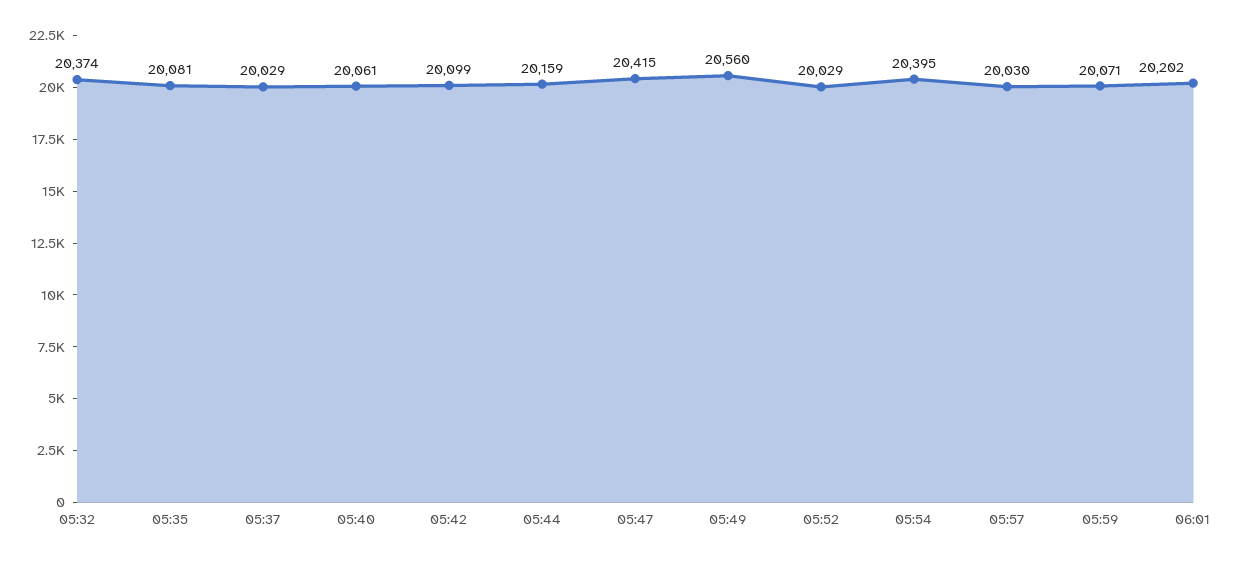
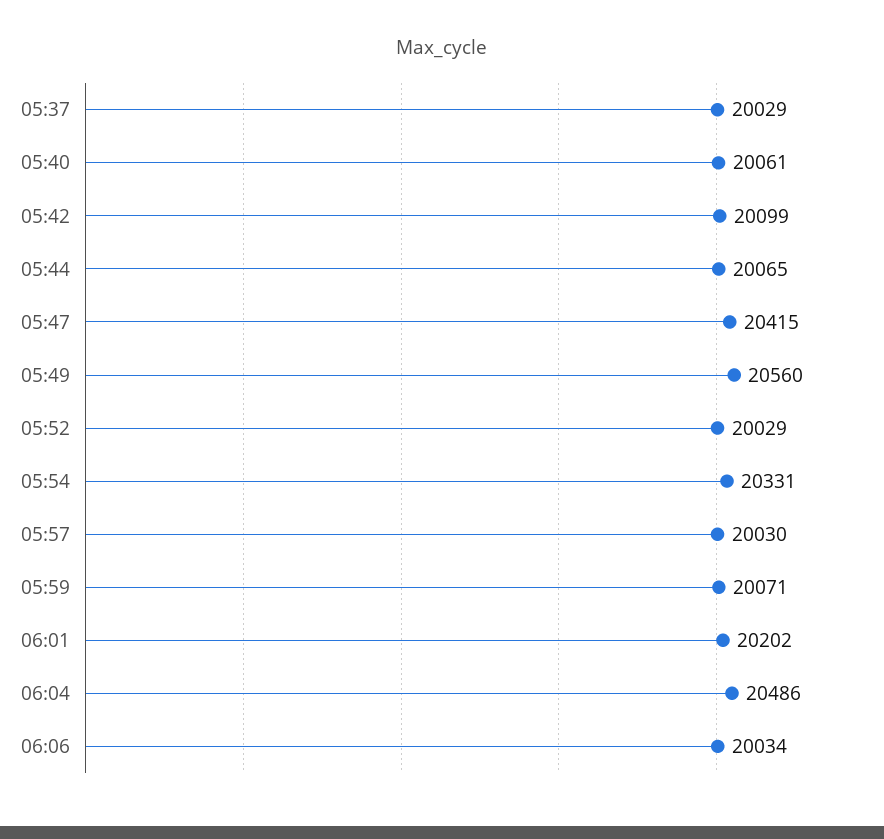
05:32: 20374 -> none
05:35: 20081 -> none
05:44: 20159 -> 20065
05:54: 20395 -> 20331
06:04: none -> 20486
06:06: none -> 20034

